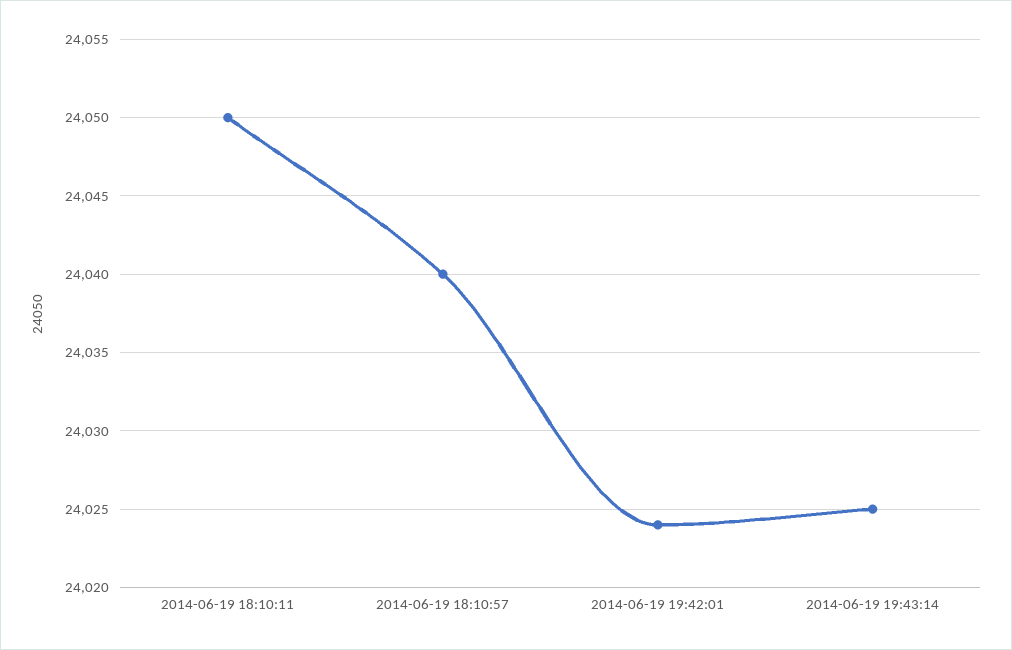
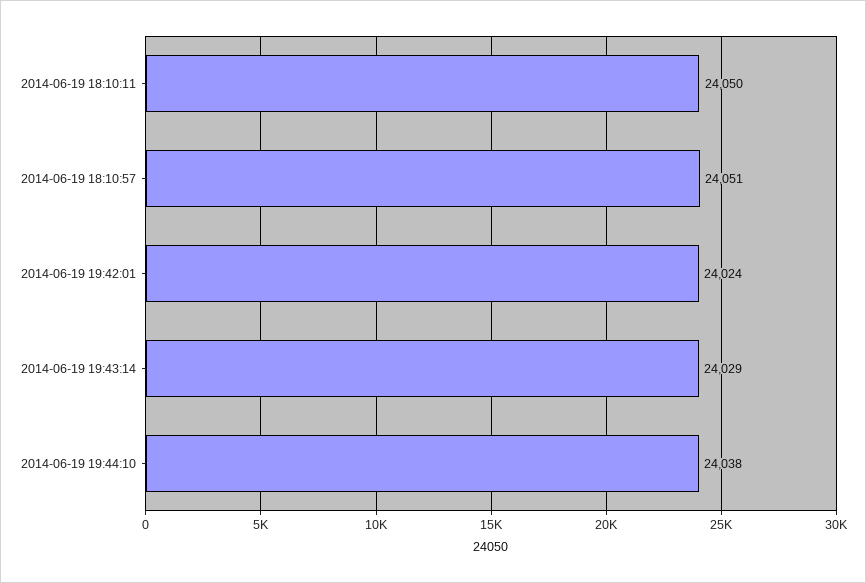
2014-06-19 18:10:57: 24040 -> 24051
2014-06-19 19:43:14: 24025 -> 24029
2014-06-19 19:44:10: none -> 24038

